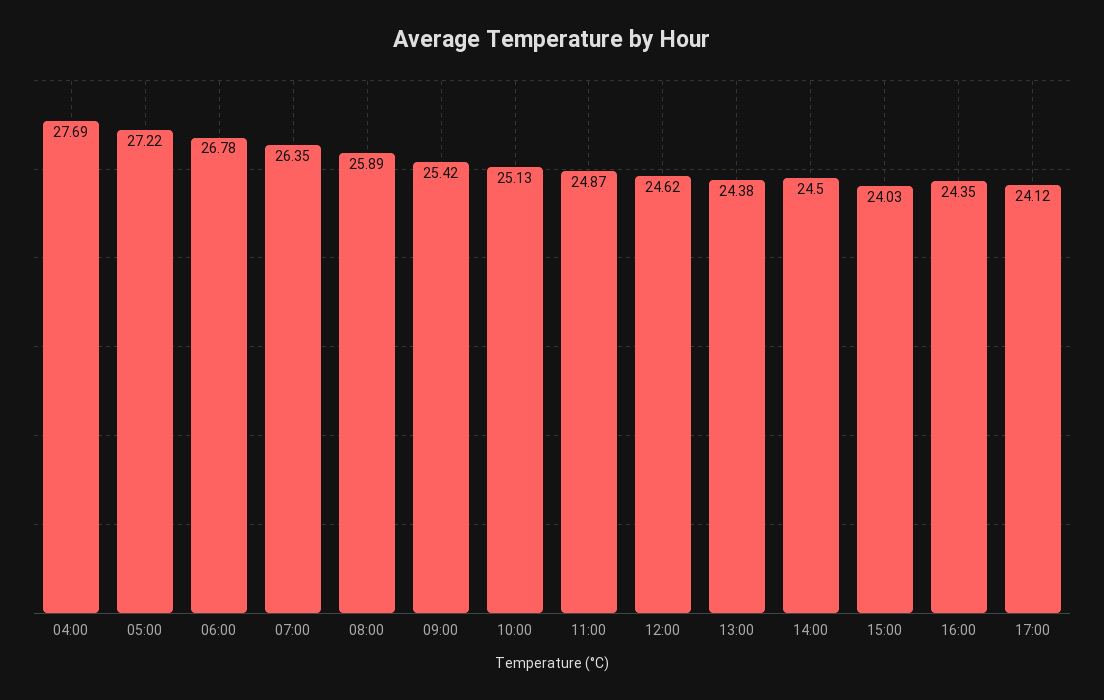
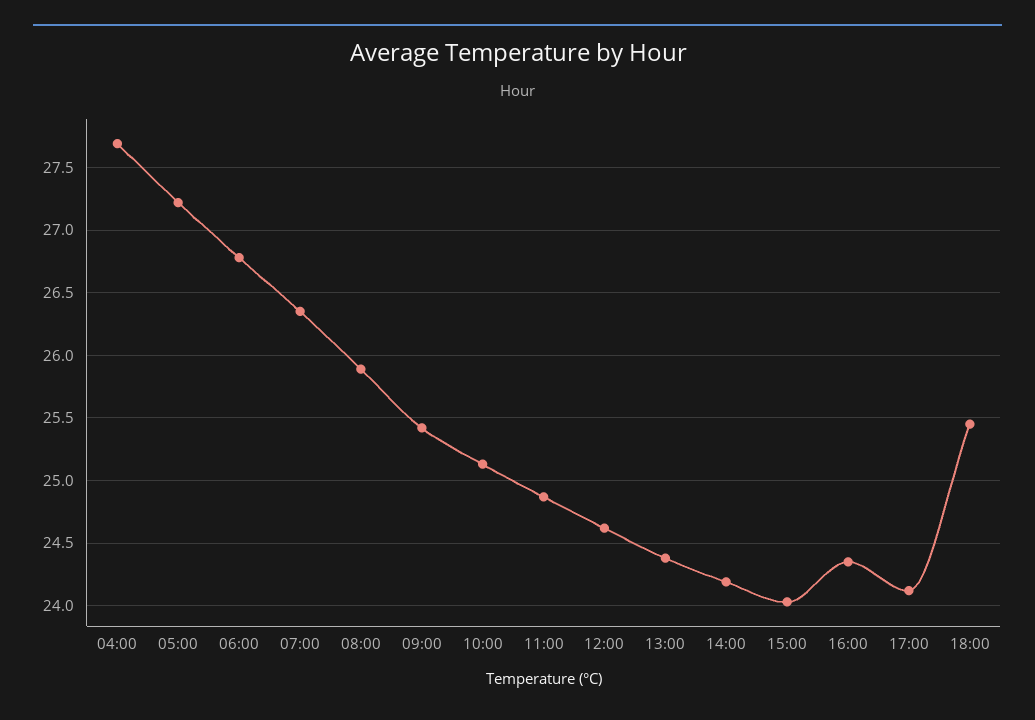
14:00: 24.5 -> 24.2
18:00: none -> 25.45

